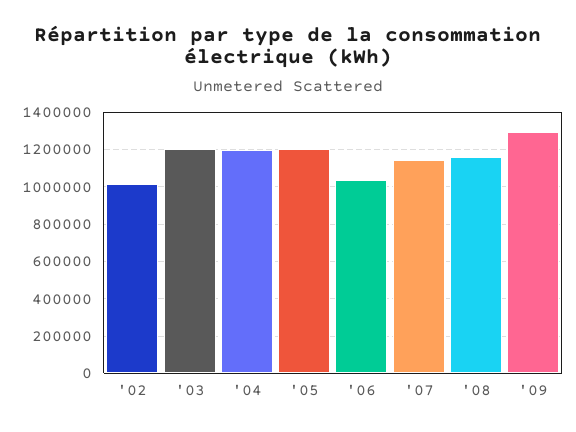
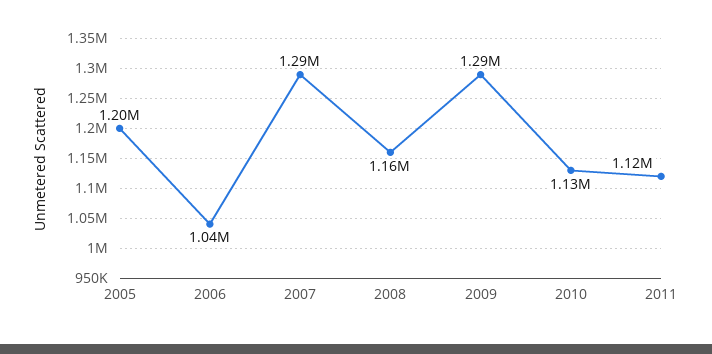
'02: 1000000 -> none
'03: 1200000 -> none
'04: 1200000 -> none
'07: 1150000 -> 1290000
2010: none -> 1130000
2011: none -> 1120000

